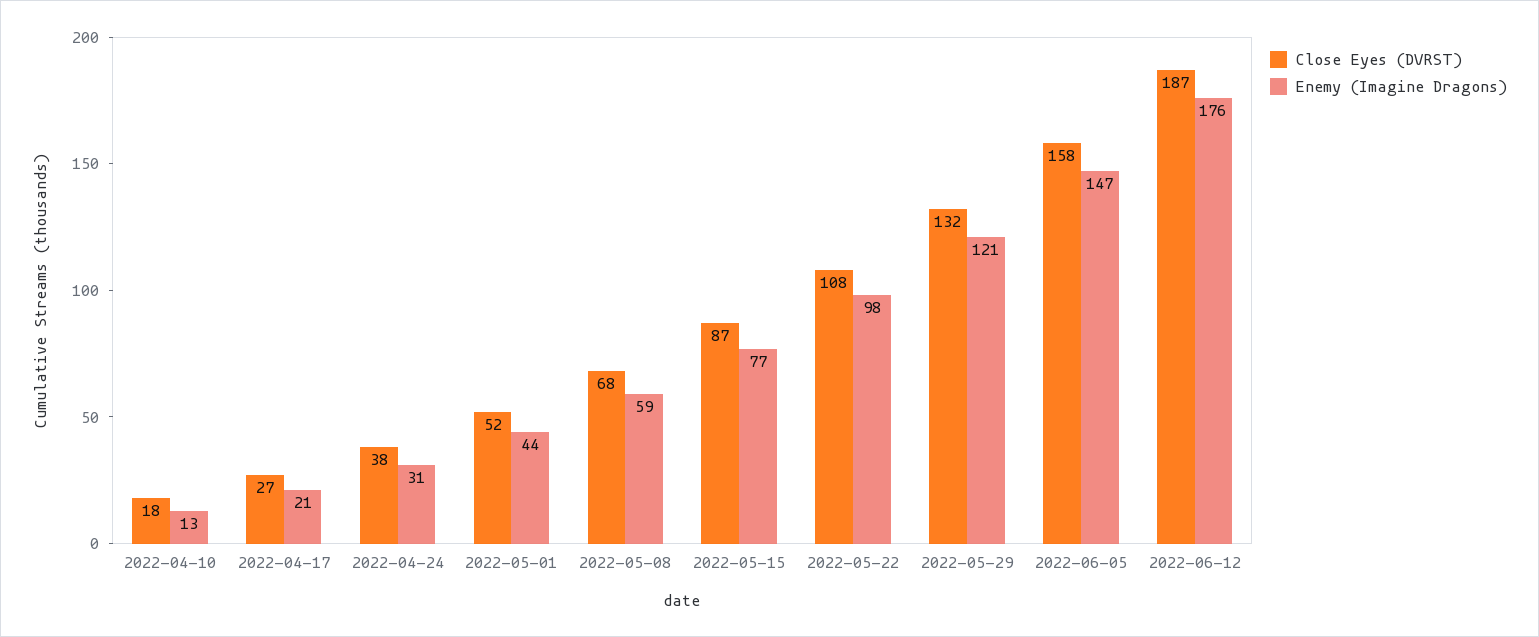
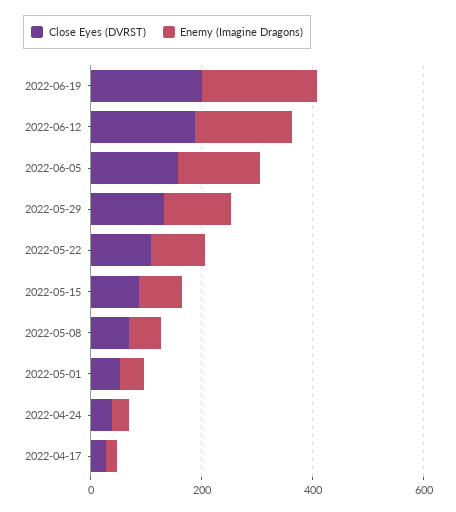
Close Eyes (DVRST), 2022-04-10: 18 -> none
Enemy (Imagine Dragons), 2022-04-10: 13 -> none
Close Eyes (DVRST), 2022-06-19: none -> 200
Enemy (Imagine Dragons), 2022-06-19: none -> 200

